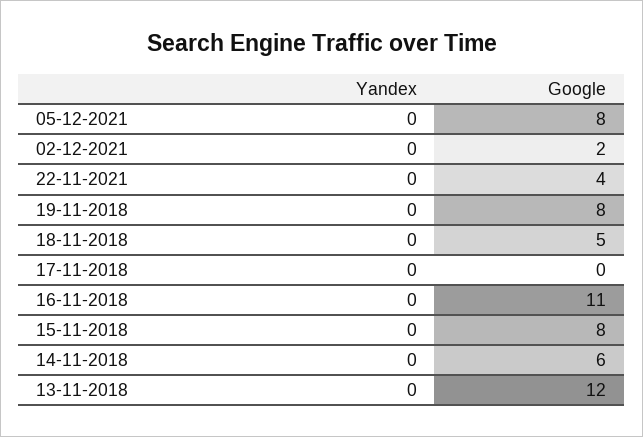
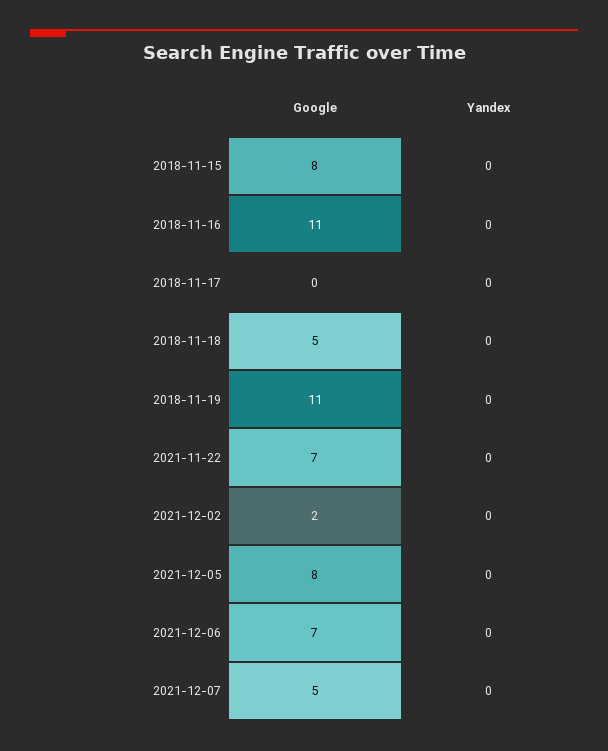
Google, 22-11-2021: 4 -> 7
Google, 19-11-2018: 8 -> 11
Yandex, 14-11-2018: 0 -> none
Google, 14-11-2018: 6 -> none
Yandex, 13-11-2018: 0 -> none
Google, 13-11-2018: 12 -> none
Google, 2021-12-06: none -> 7
Yandex, 2021-12-06: none -> 0
Google, 2021-12-07: none -> 5
Yandex, 2021-12-07: none -> 0

